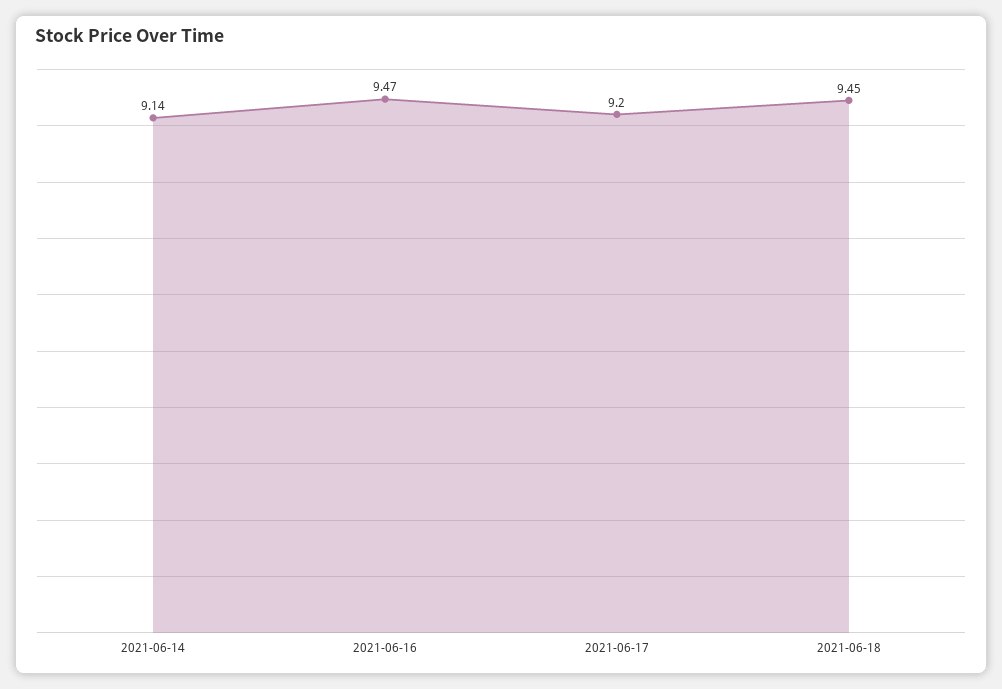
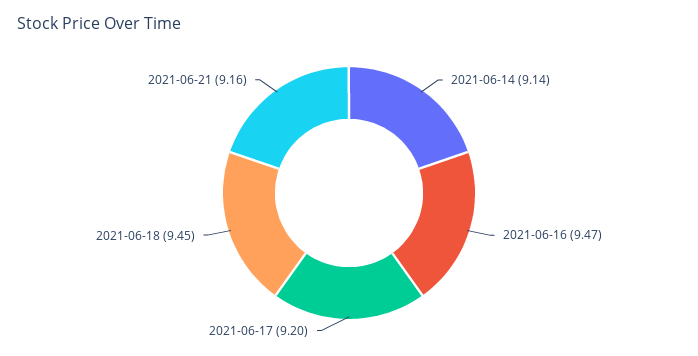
2021-06-21: none -> 9.16

